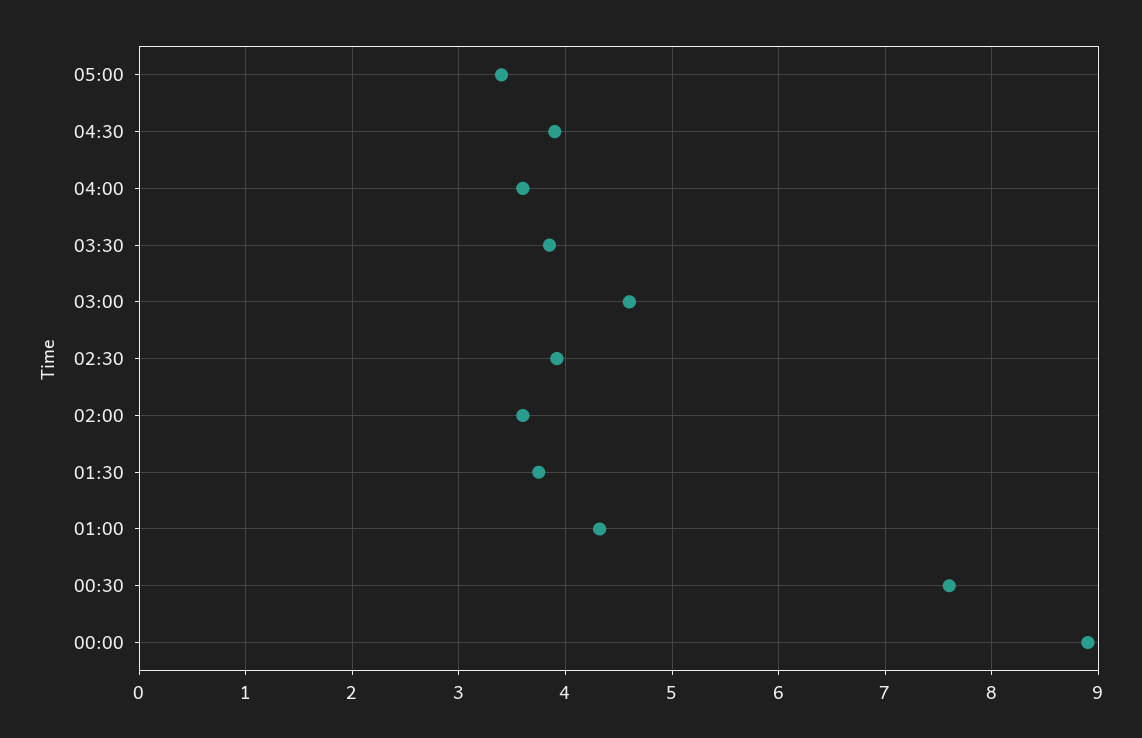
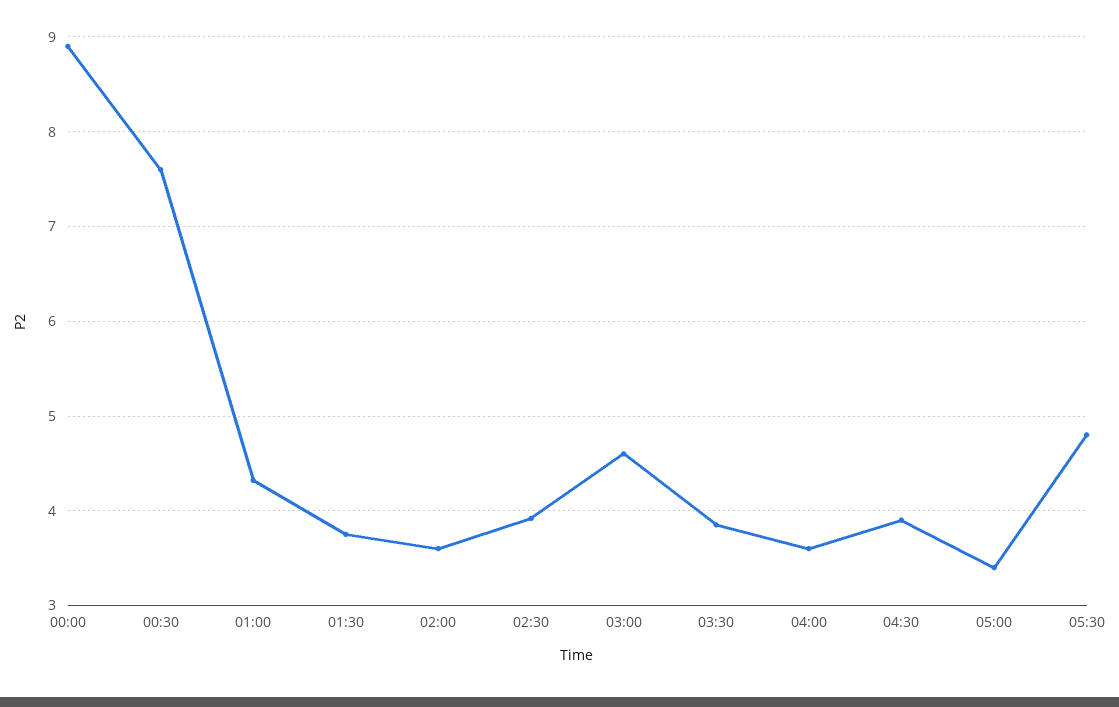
05:30: none -> 4.8

